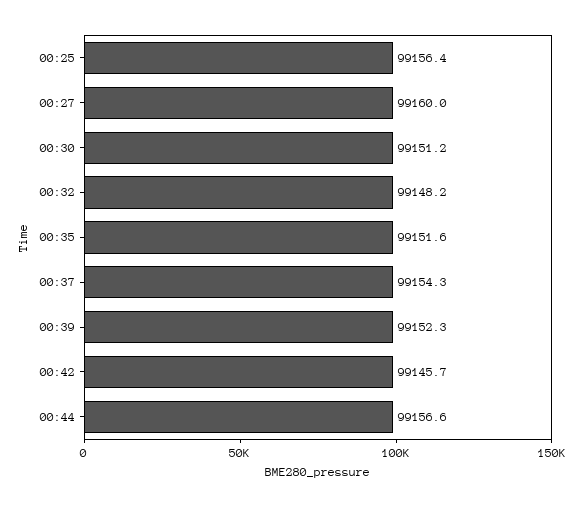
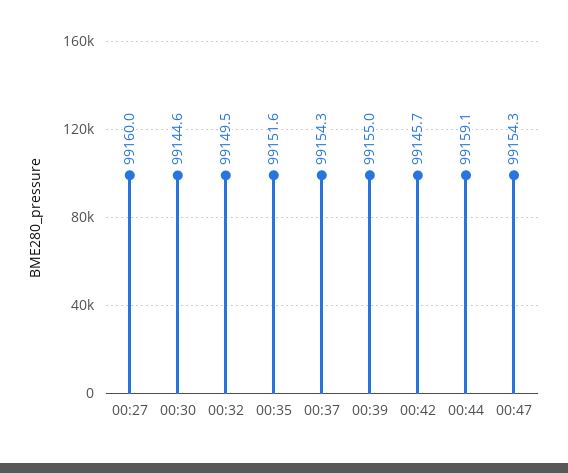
00:25: 99156.4 -> none
00:30: 99151.2 -> 99144.6
00:32: 99148.2 -> 99149.5
00:39: 99152.3 -> 99155
00:44: 99156.6 -> 99159.1
00:47: none -> 99154.3

